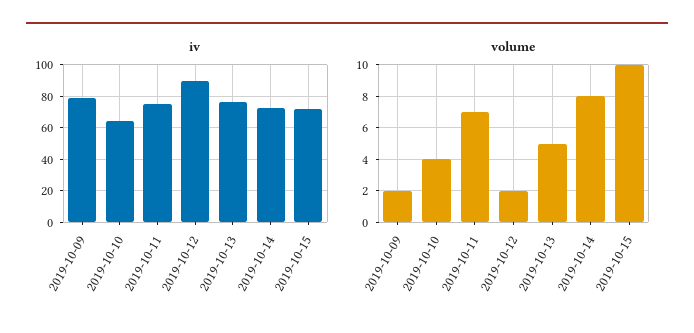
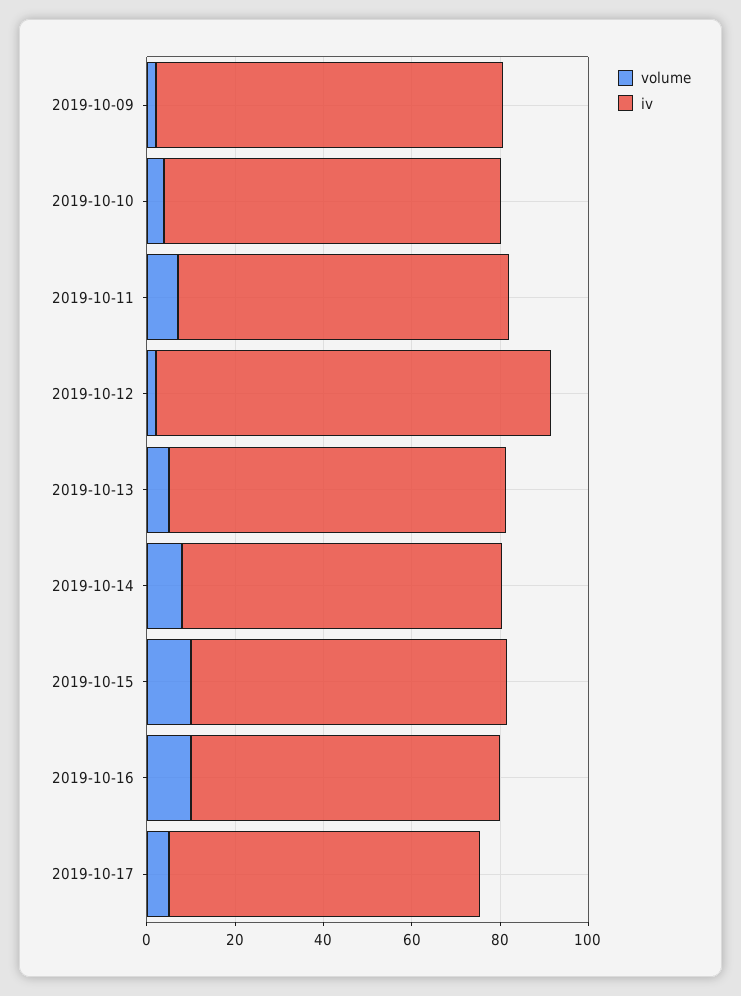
iv, 2019-10-10: 65 -> 75
volume, 2019-10-16: none -> 10
iv, 2019-10-16: none -> 70
volume, 2019-10-17: none -> 5
iv, 2019-10-17: none -> 70

